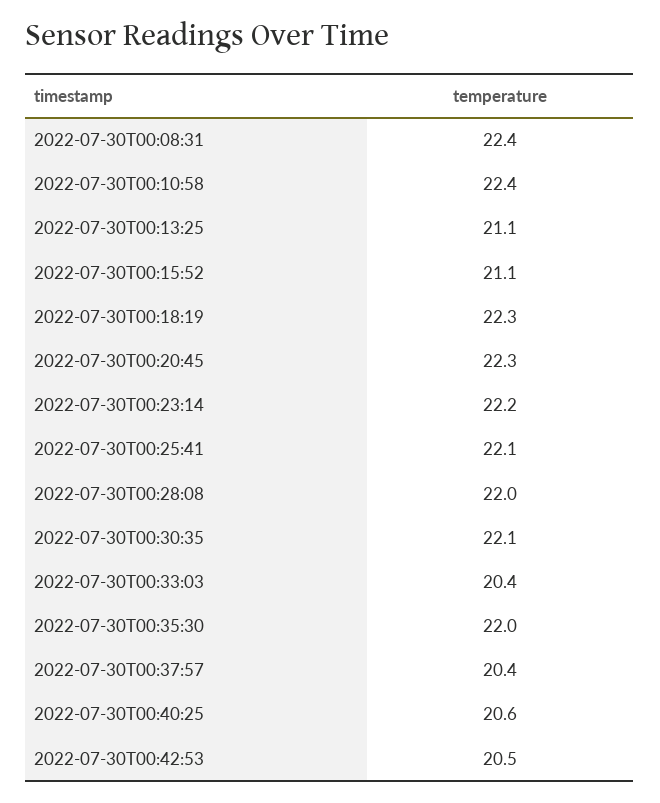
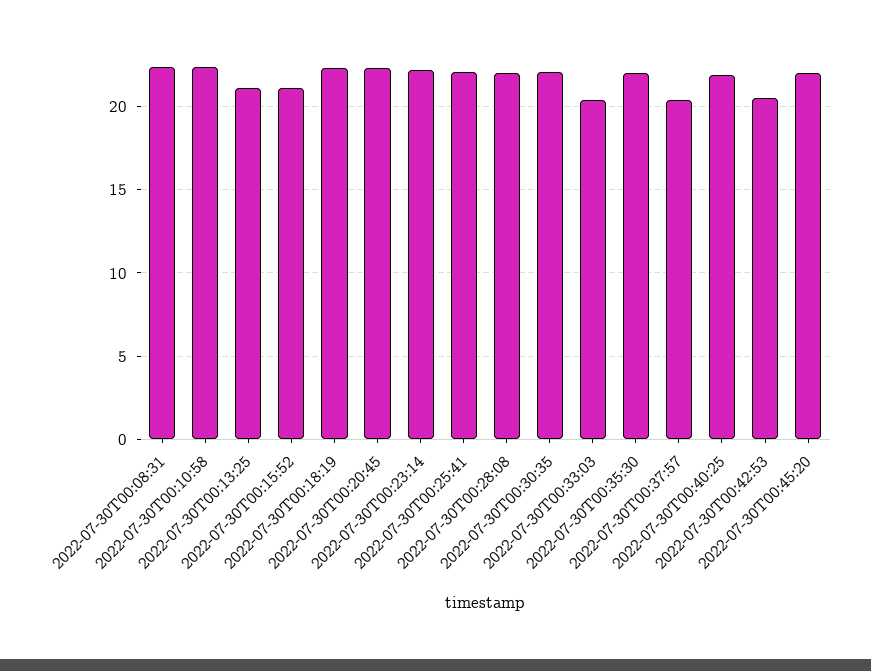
2022-07-30T00:40:25: 20.6 -> 22
2022-07-30T00:45:20: none -> 22

